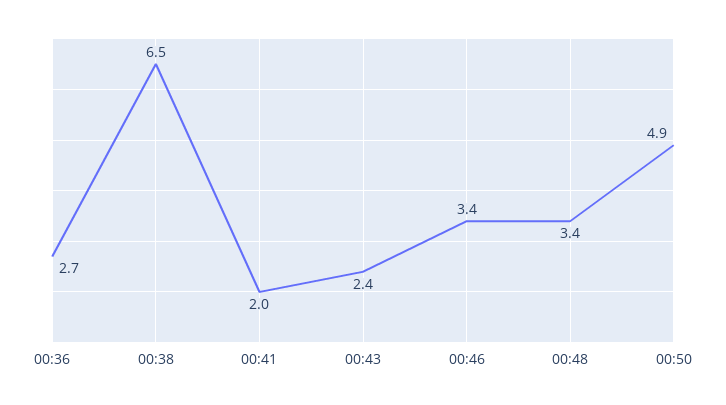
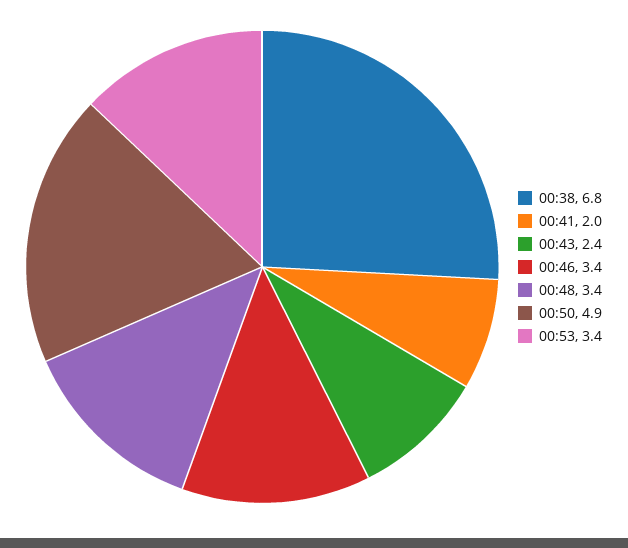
00:36: 2.7 -> none
00:38: 6.5 -> 6.8
00:53: none -> 3.4

